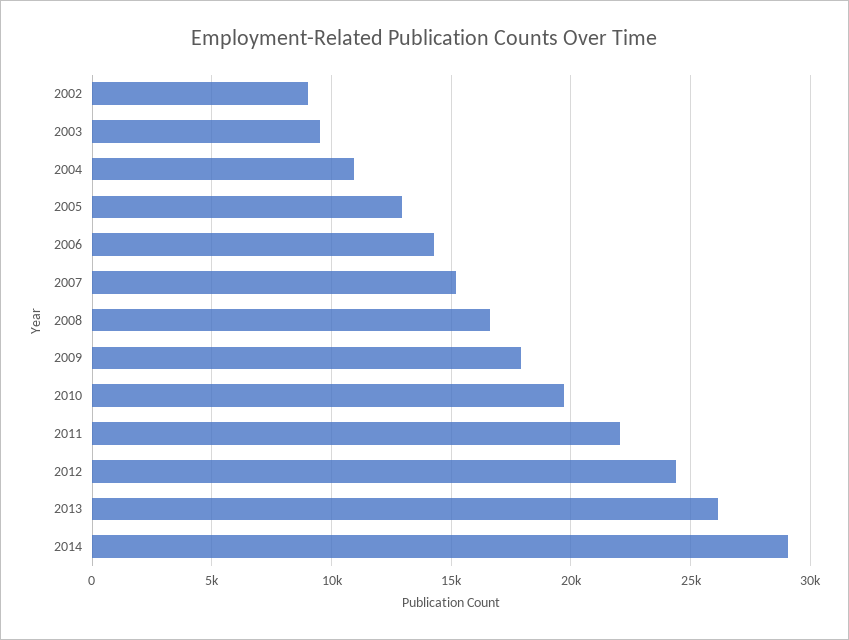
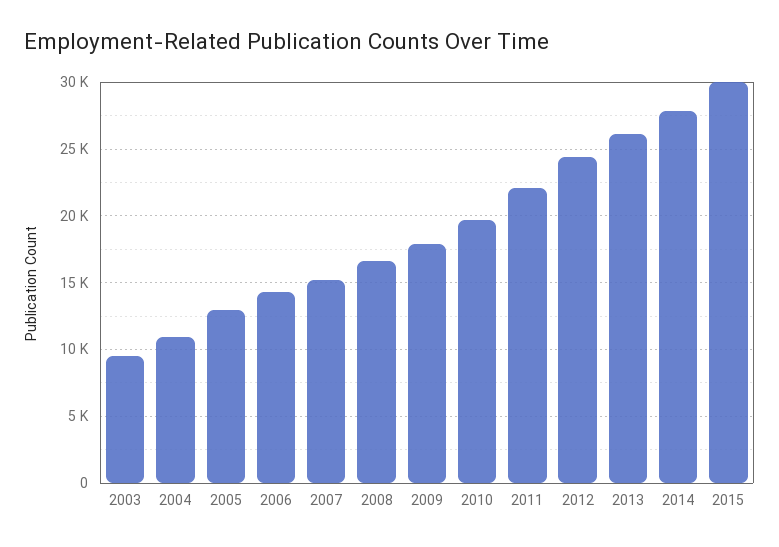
2002: 9000 -> none
2014: 29000 -> 28000
2015: none -> 30000

